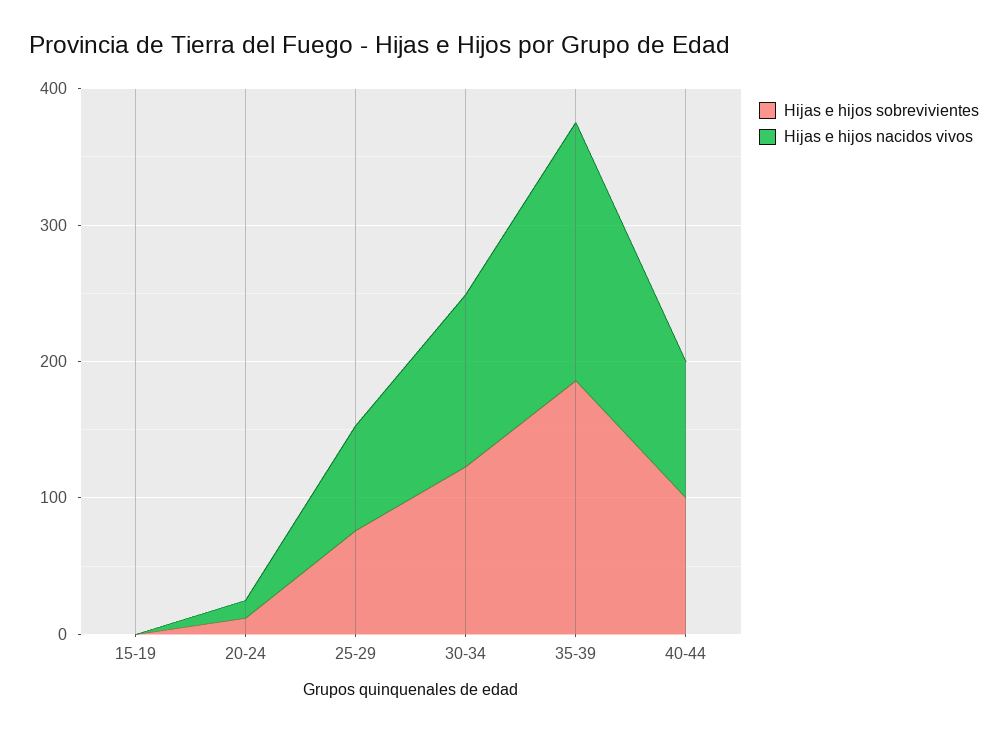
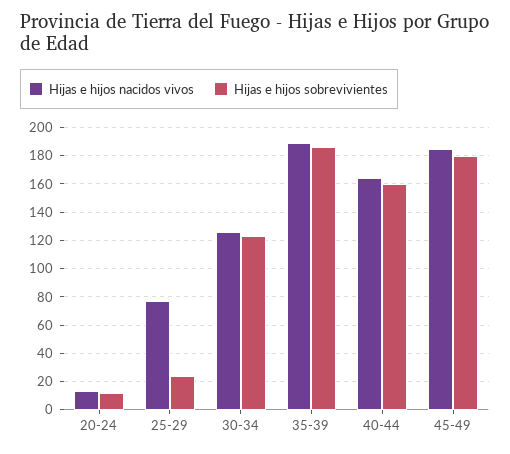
Hijas e hijos sobrevivientes, 15-19: 0 -> none
Hijas e hijos nacidos vivos, 15-19: 0 -> none
Hijas e hijos sobrevivientes, 25-29: 80 -> 25
Hijas e hijos sobrevivientes, 40-44: 100 -> 160
Hijas e hijos nacidos vivos, 40-44: 100 -> 165
Hijas e hijos nacidos vivos, 45-49: none -> 185
Hijas e hijos sobrevivientes, 45-49: none -> 180

